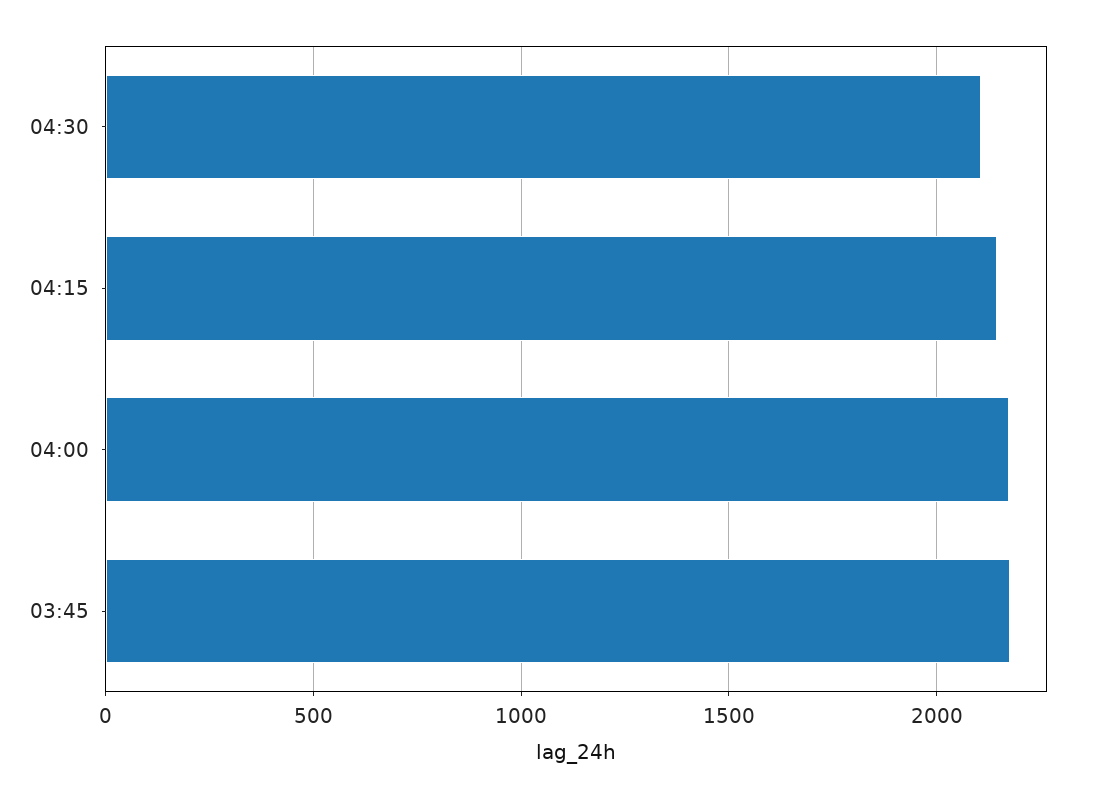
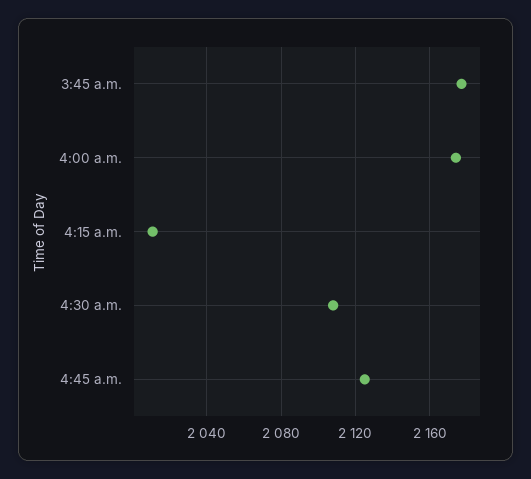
04:15: 2150 -> 2010
4:45 a.m.: none -> 2125

